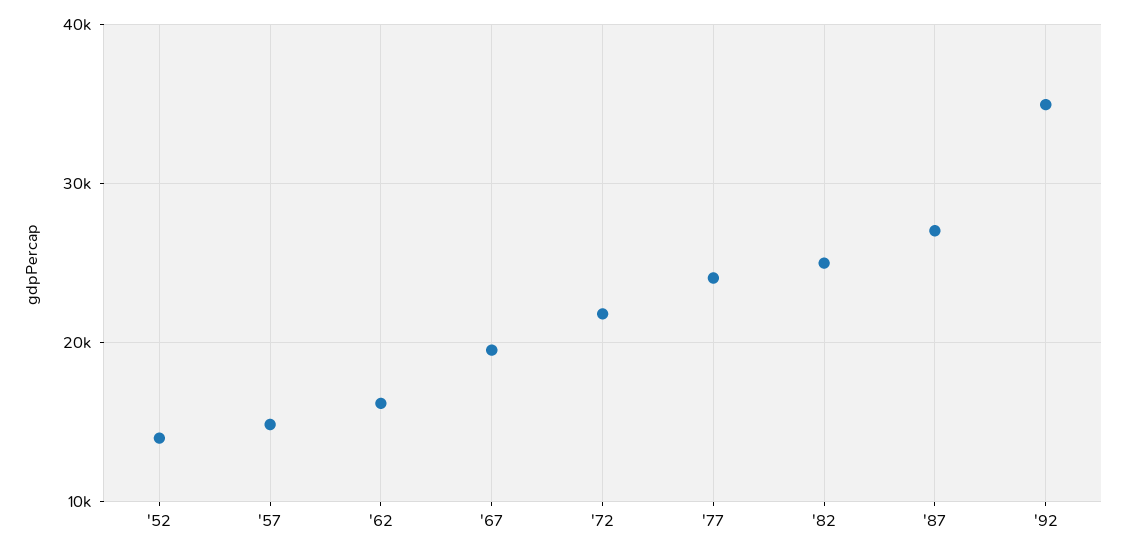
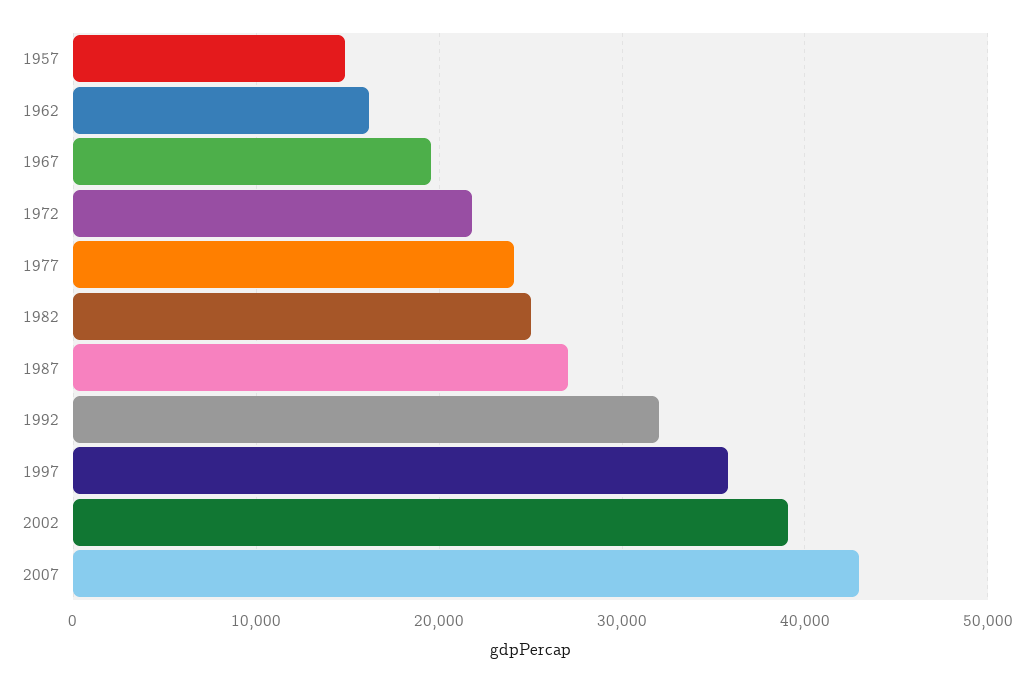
'52: 14000 -> none
'92: 35000 -> 32000
1997: none -> 36000
2002: none -> 39000
2007: none -> 43000

